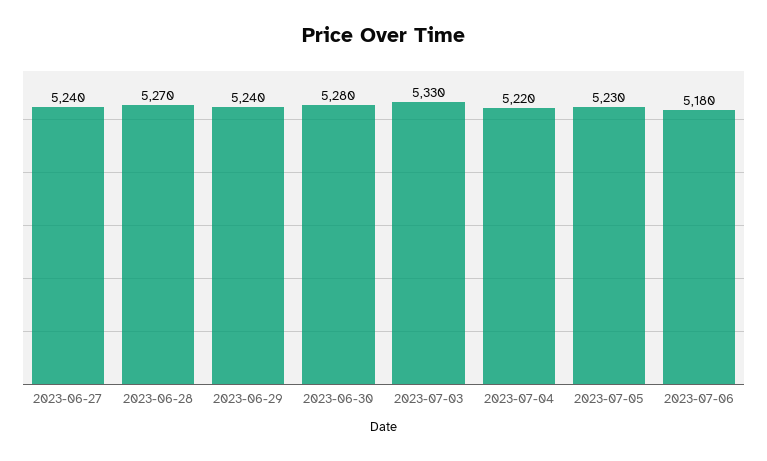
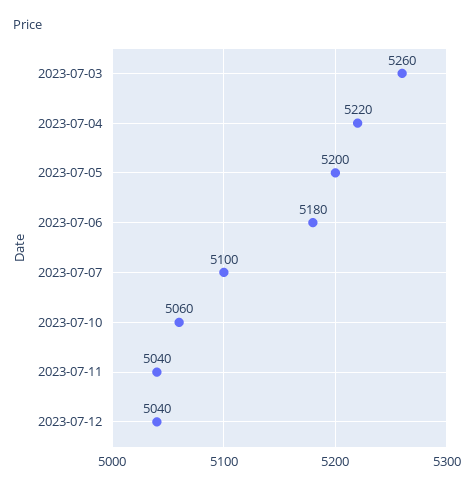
2023-06-27: 5240 -> none
2023-06-28: 5270 -> none
2023-06-29: 5240 -> none
2023-06-30: 5280 -> none
2023-07-03: 5330 -> 5260
2023-07-05: 5230 -> 5200
2023-07-07: none -> 5100
2023-07-10: none -> 5060
2023-07-11: none -> 5040
2023-07-12: none -> 5040

